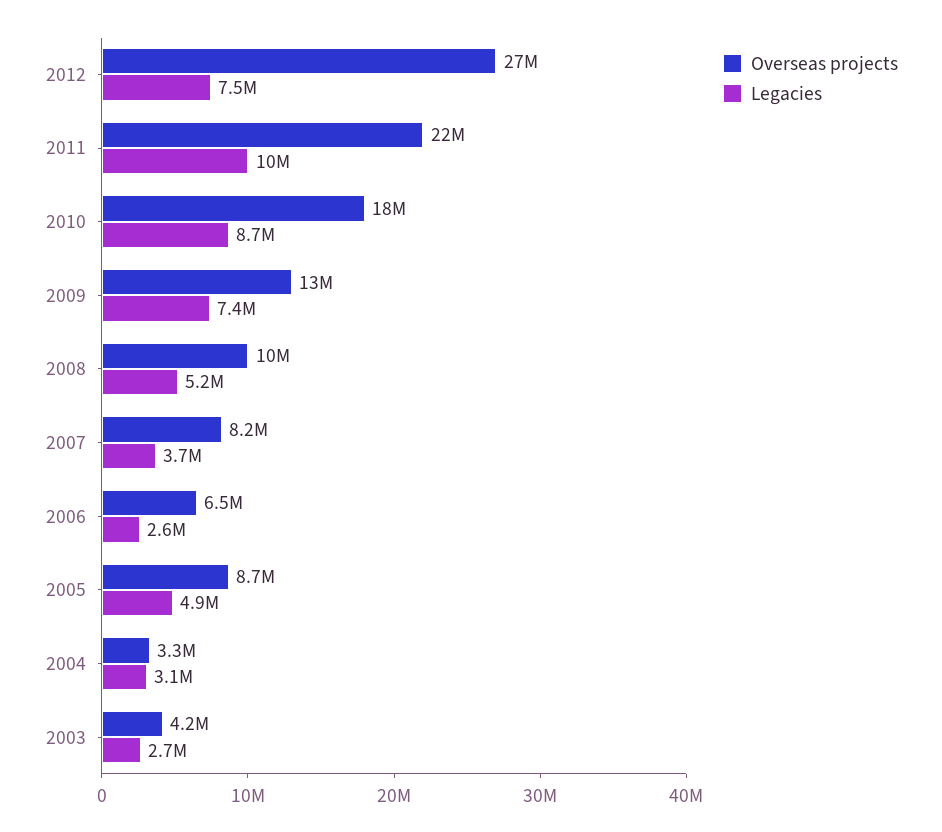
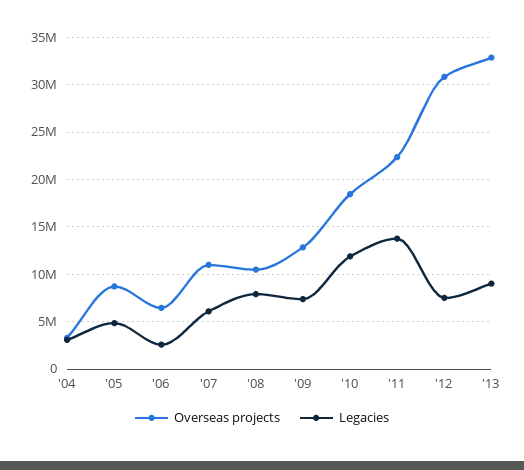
Overseas projects, 2012: 27000000 -> 31000000
Legacies, 2011: 10000000 -> 14000000
Legacies, 2010: 8700000 -> 12000000
Legacies, 2008: 5200000 -> 8000000
Overseas projects, 2007: 8200000 -> 11000000
Legacies, 2007: 3700000 -> 6000000
Overseas projects, 2003: 4200000 -> none
Legacies, 2003: 2700000 -> none
Overseas projects, '13: none -> 33000000
Legacies, '13: none -> 9000000

